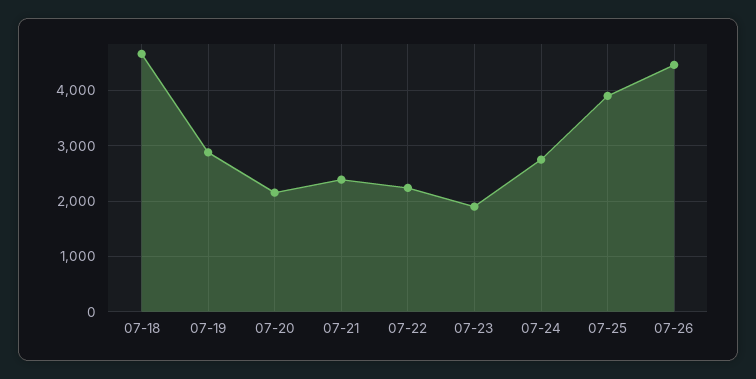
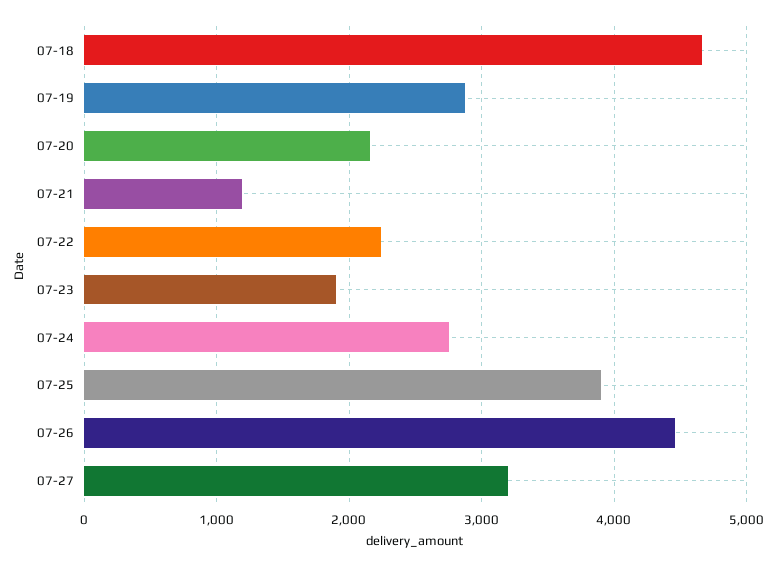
07-21: 2400 -> 1200
07-27: none -> 3200

